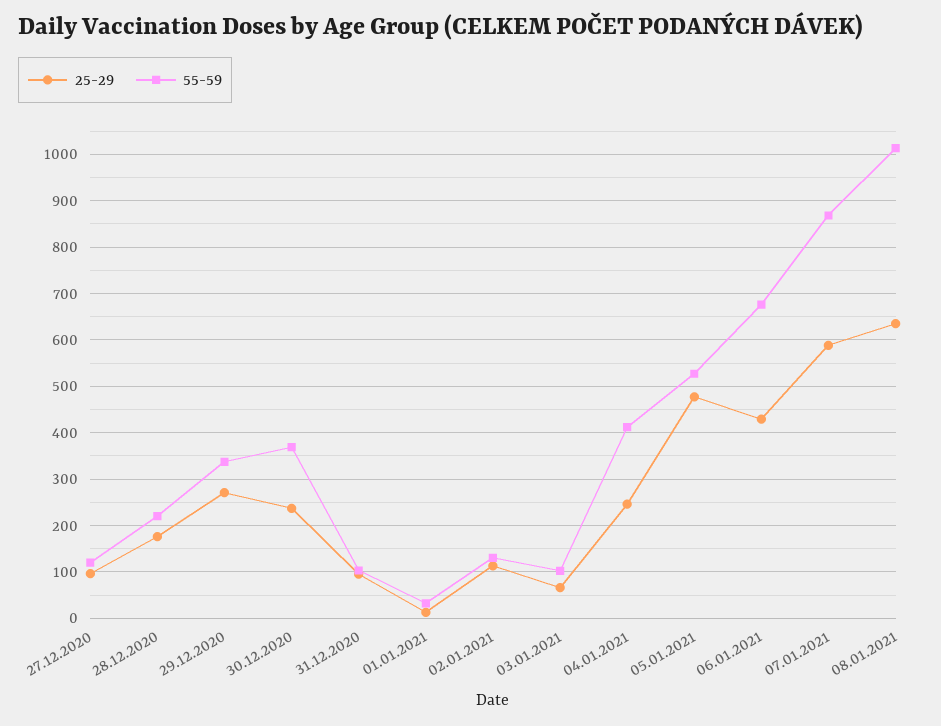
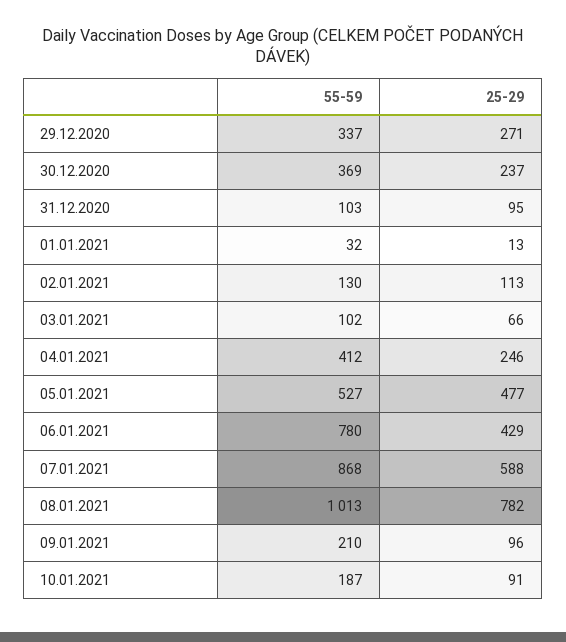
25-29, 27.12.2020: 100 -> none
55-59, 27.12.2020: 120 -> none
25-29, 28.12.2020: 180 -> none
55-59, 28.12.2020: 220 -> none
55-59, 06.01.2021: 680 -> 780
25-29, 08.01.2021: 640 -> 782
55-59, 09.01.2021: none -> 210
25-29, 09.01.2021: none -> 96
55-59, 10.01.2021: none -> 187
25-29, 10.01.2021: none -> 91

